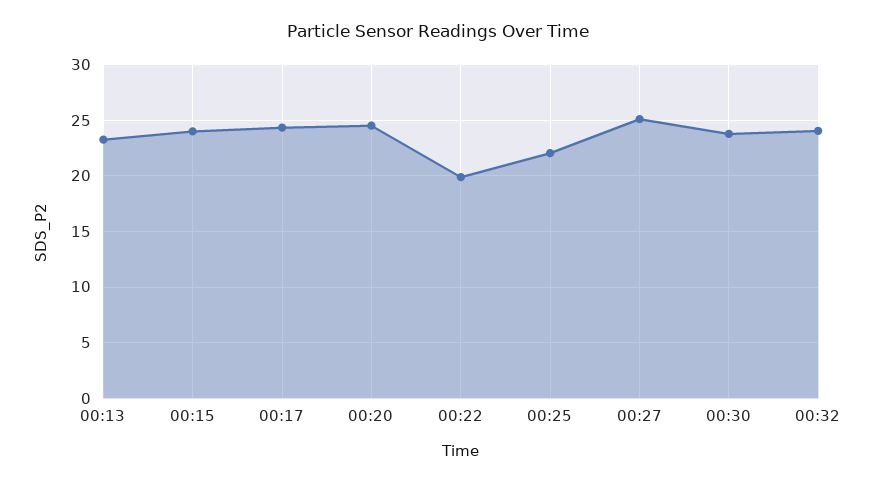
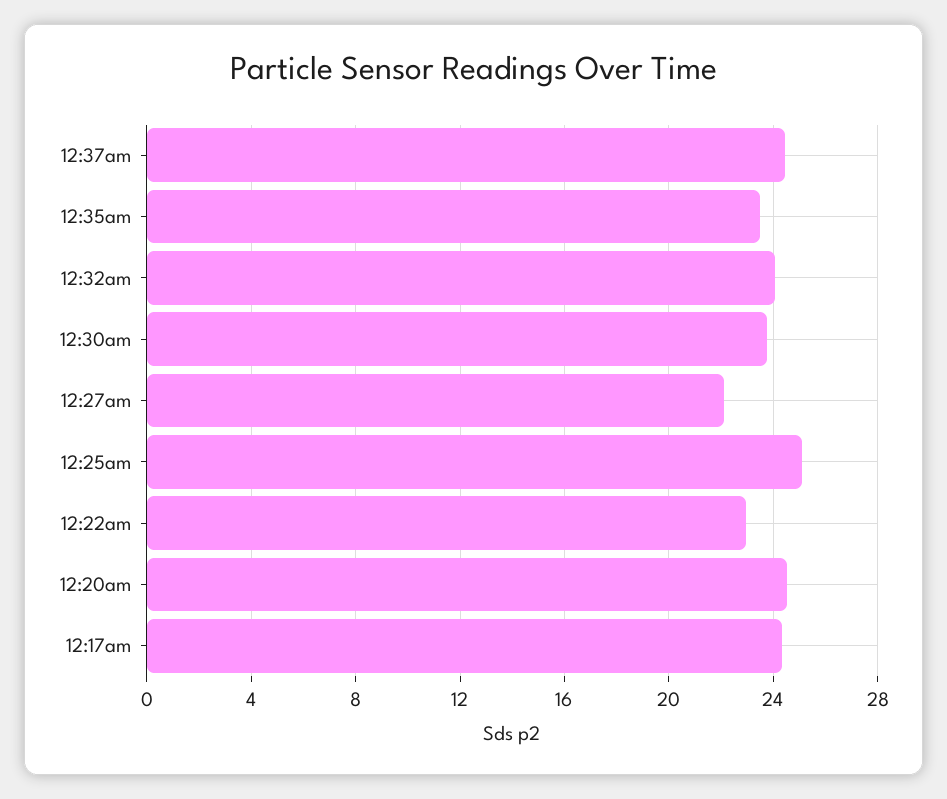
00:13: 23 -> none
00:15: 24 -> none
00:22: 20 -> 23
00:25: 22 -> 25
00:27: 25 -> 22
12:37am: none -> 24.5
12:35am: none -> 23.5

